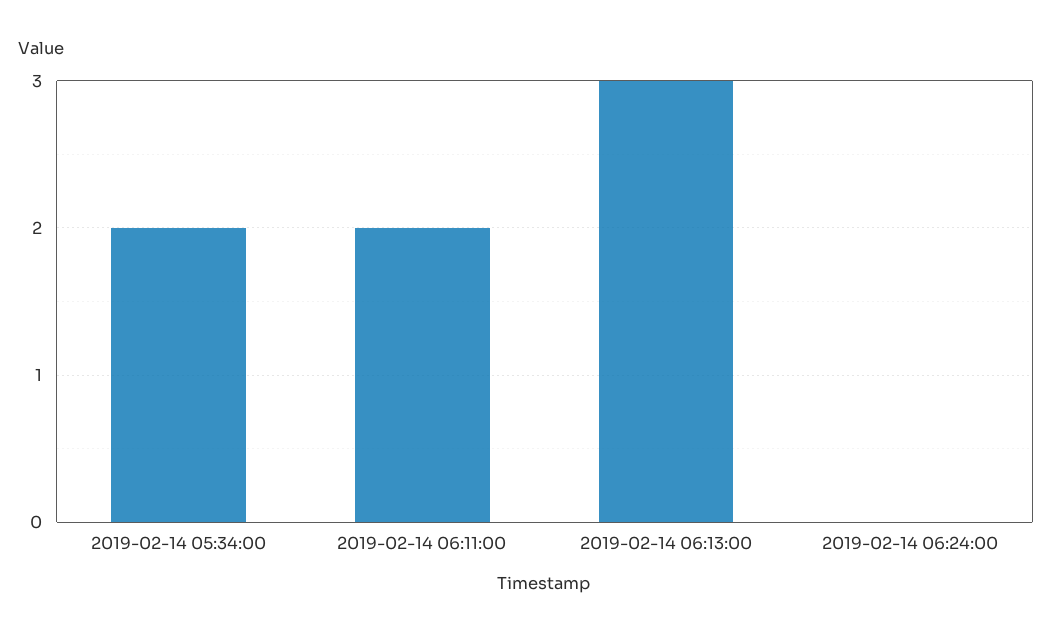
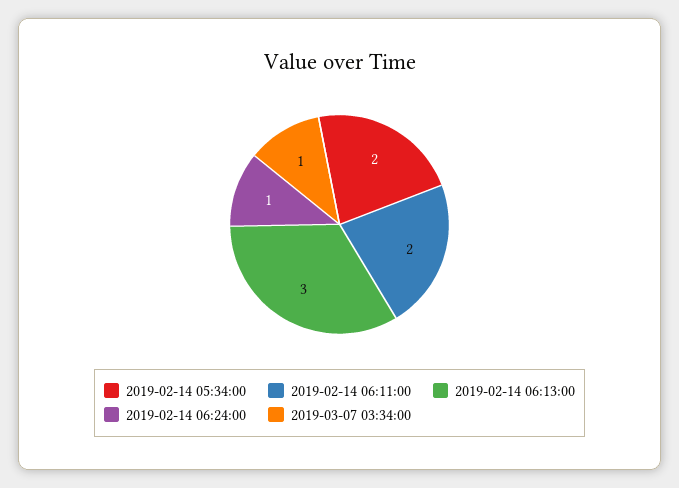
2019-02-14 06:24:00: 0 -> 1
2019-03-07 03:34:00: none -> 1

